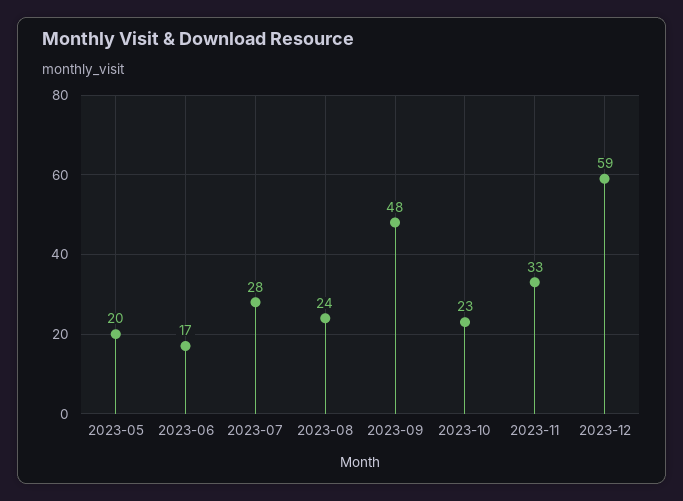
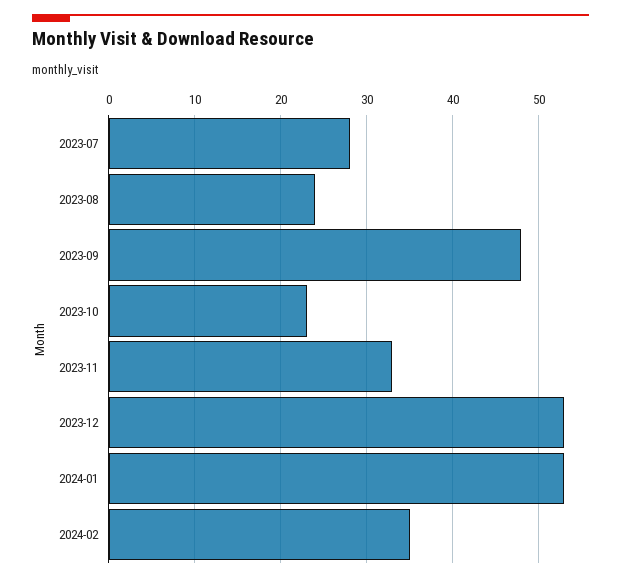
2023-05: 20 -> none
2023-06: 17 -> none
2023-12: 59 -> 53
2024-01: none -> 53
2024-02: none -> 35

